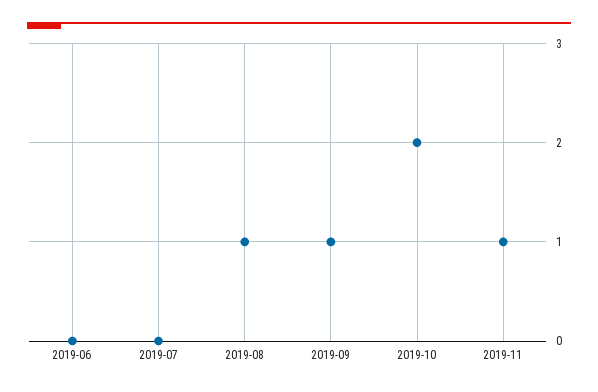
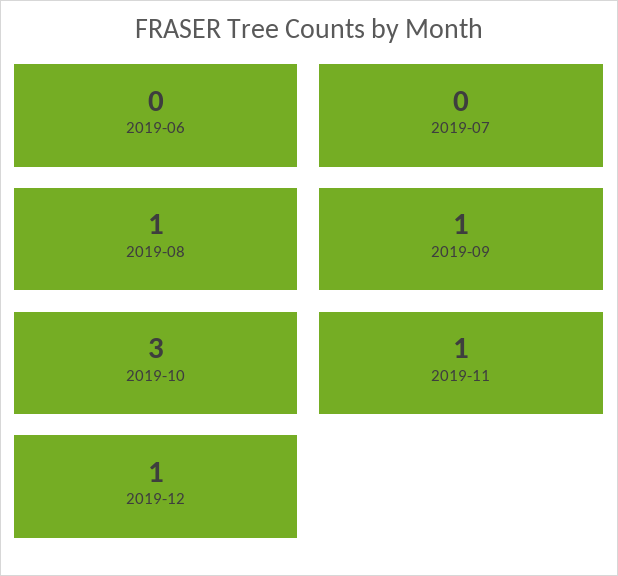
2019-10: 2 -> 3
2019-12: none -> 1

